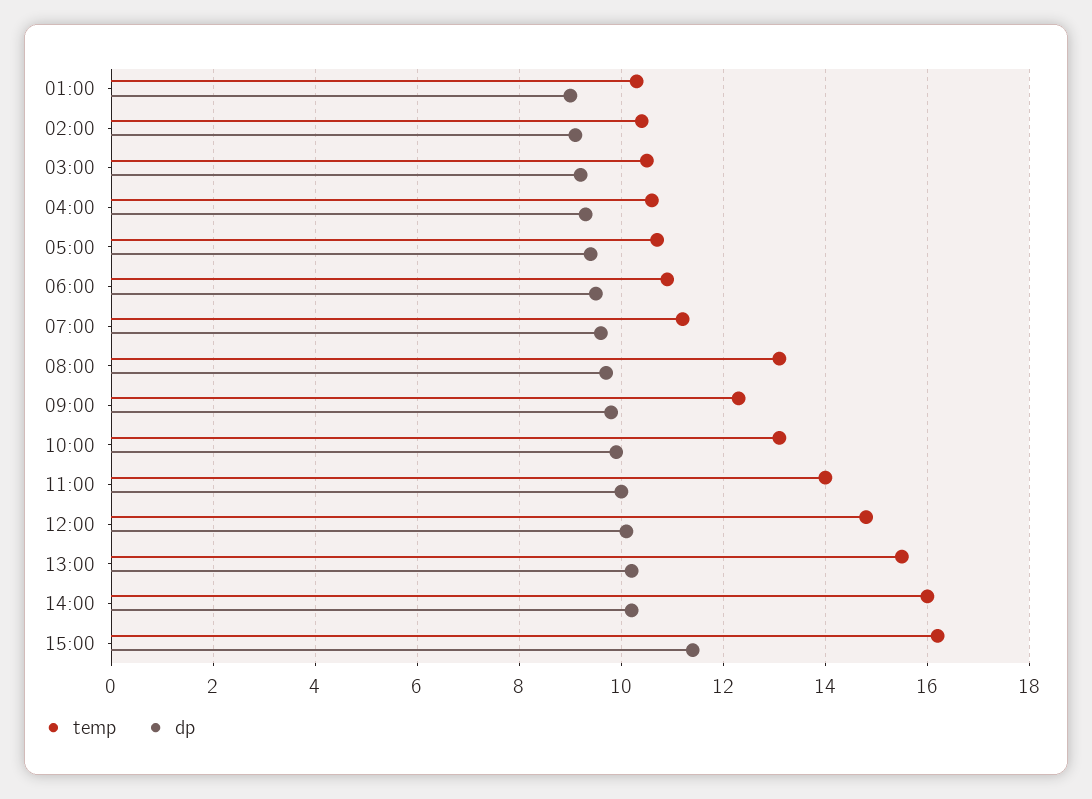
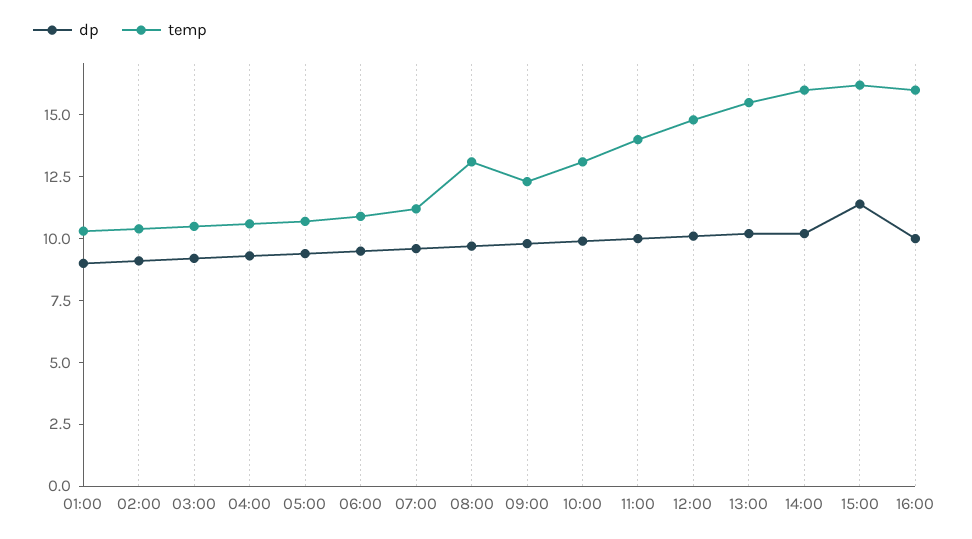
dp, 16:00: none -> 10
temp, 16:00: none -> 16

